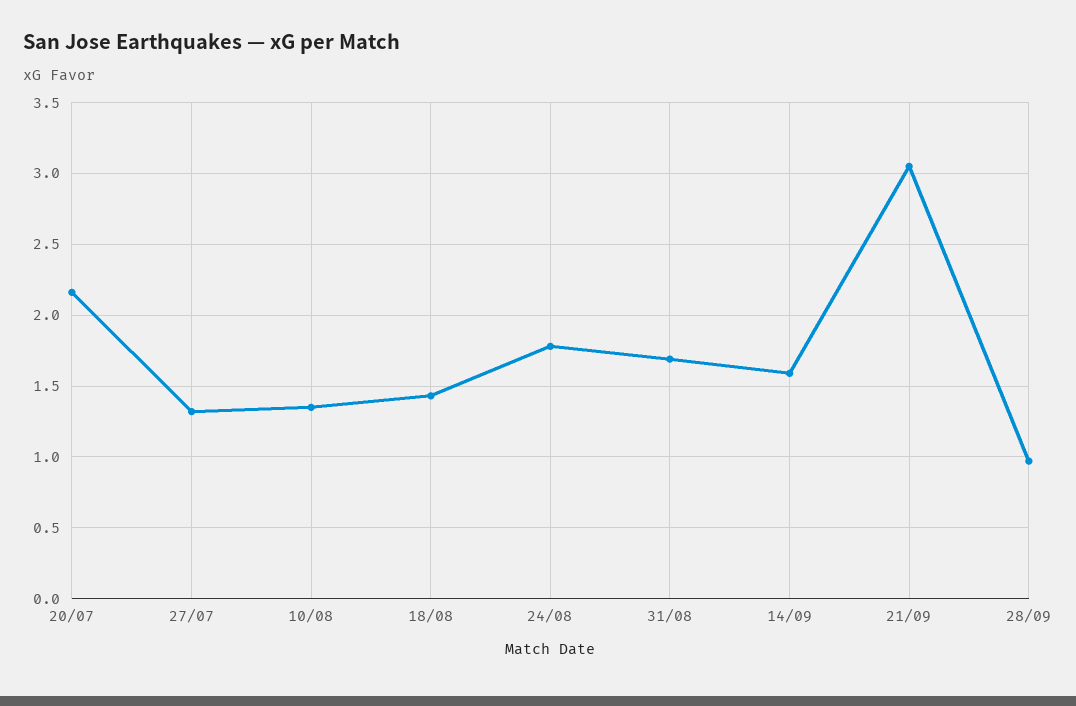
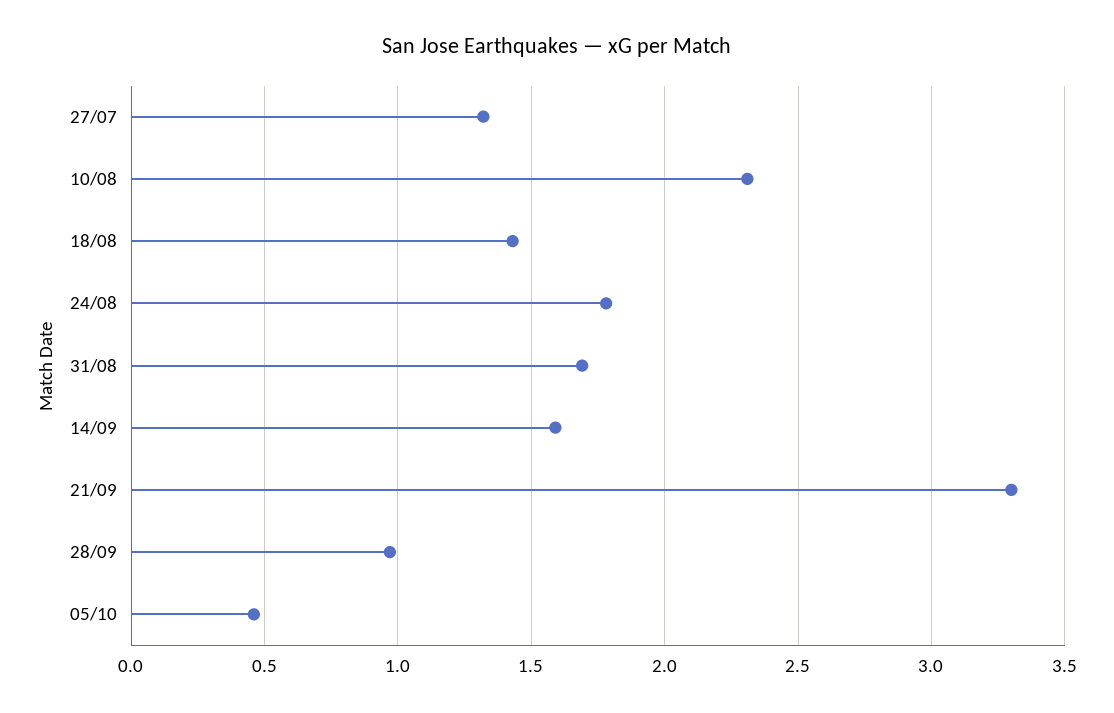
20/07: 2.15 -> none
10/08: 1.35 -> 2.3
21/09: 3.05 -> 3.3
05/10: none -> 0.45

